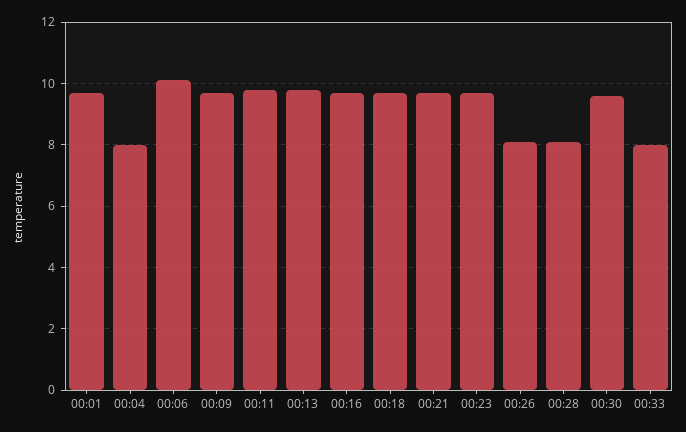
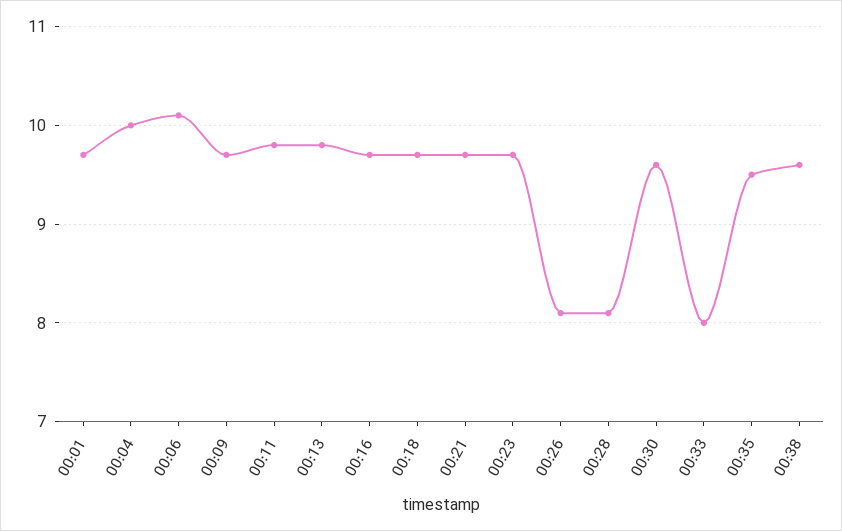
00:04: 8 -> 10
00:35: none -> 9.5
00:38: none -> 9.6

